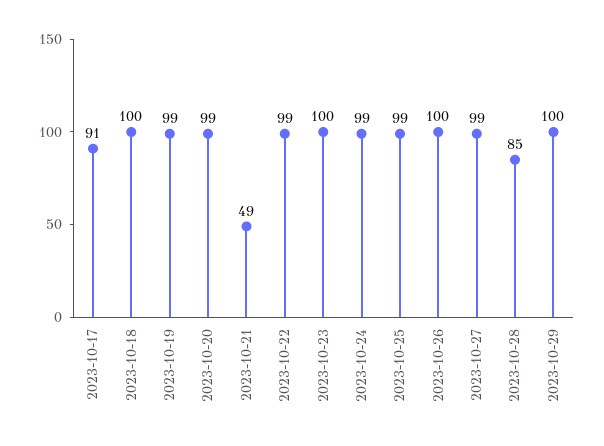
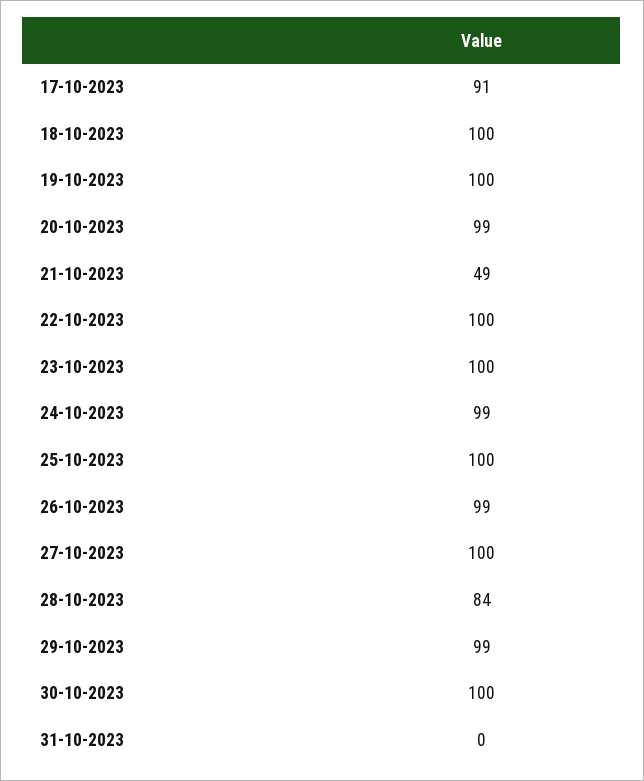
2023-10-19: 99 -> 100
2023-10-22: 99 -> 100
2023-10-25: 99 -> 100
2023-10-26: 100 -> 99
2023-10-27: 99 -> 100
2023-10-28: 85 -> 84
2023-10-29: 100 -> 99
30-10-2023: none -> 100
31-10-2023: none -> 0

